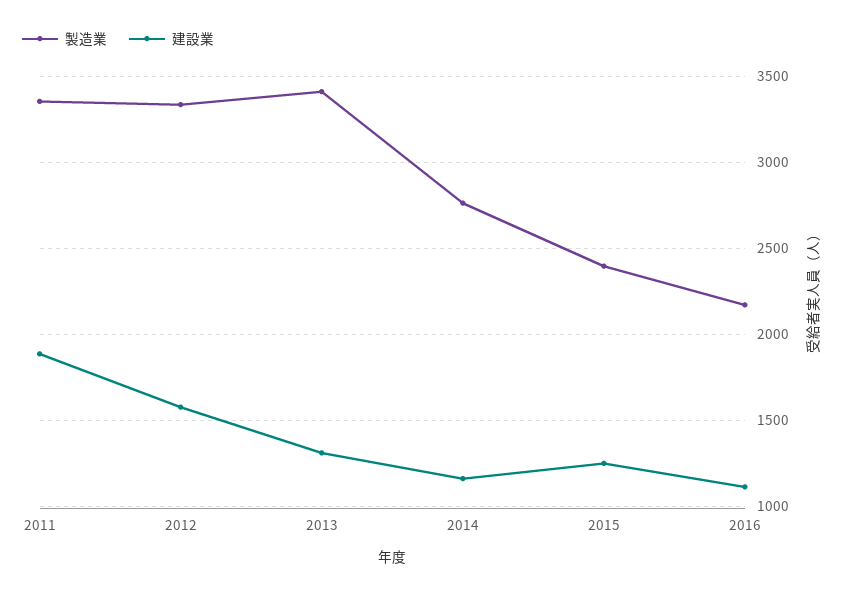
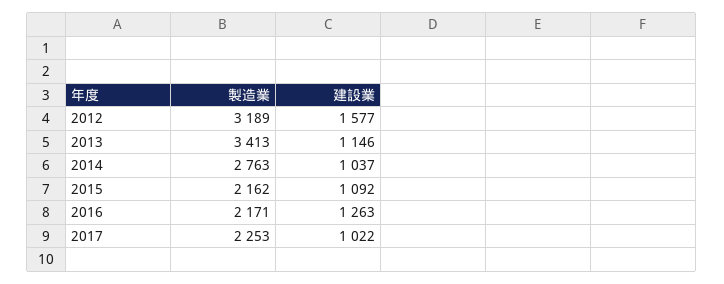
製造業, 2011: 3350 -> none
建設業, 2011: 1900 -> none
製造業, 2012: 3350 -> 3189
建設業, 2013: 1300 -> 1146
建設業, 2014: 1150 -> 1037
製造業, 2015: 2400 -> 2162
建設業, 2015: 1250 -> 1092
建設業, 2016: 1100 -> 1263
製造業, 2017: none -> 2253
建設業, 2017: none -> 1022

